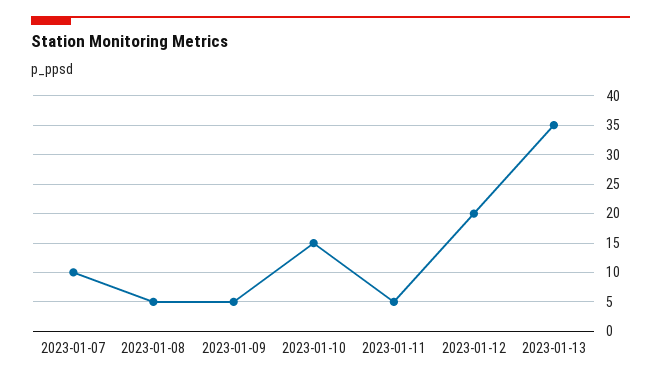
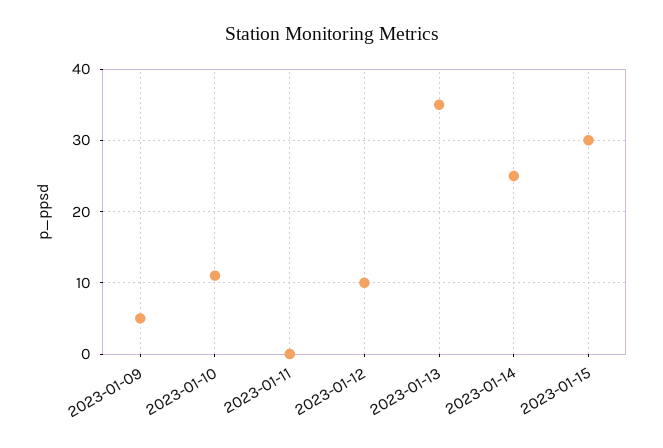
2023-01-07: 10 -> none
2023-01-08: 5 -> none
2023-01-10: 15 -> 11
2023-01-11: 5 -> 0
2023-01-12: 20 -> 10
2023-01-14: none -> 25
2023-01-15: none -> 30

